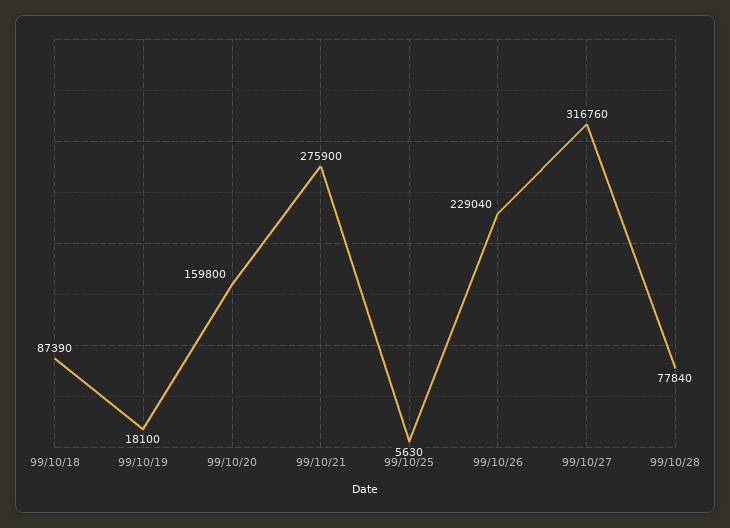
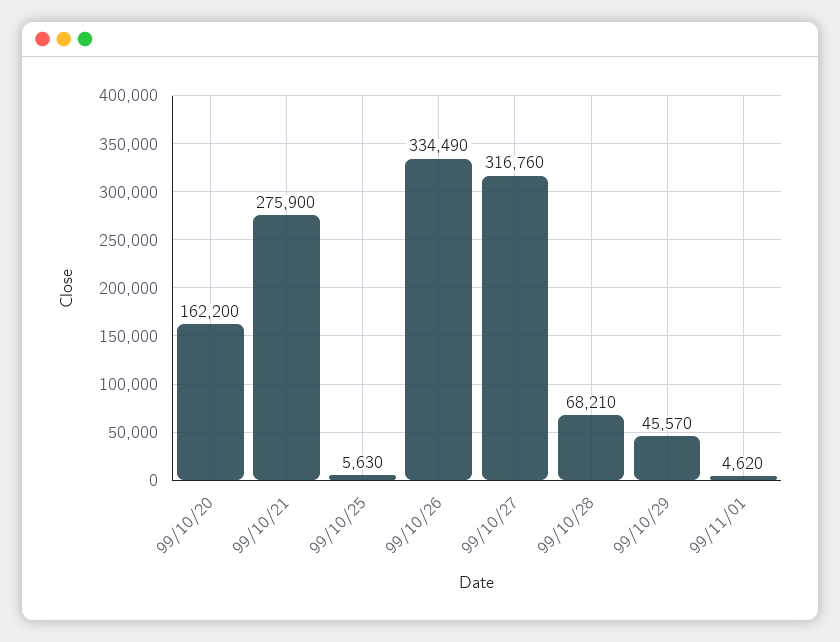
99/10/18: 87390 -> none
99/10/19: 18100 -> none
99/10/20: 159800 -> 162200
99/10/26: 229040 -> 334490
99/10/28: 77840 -> 68210
99/10/29: none -> 45570
99/11/01: none -> 4620

